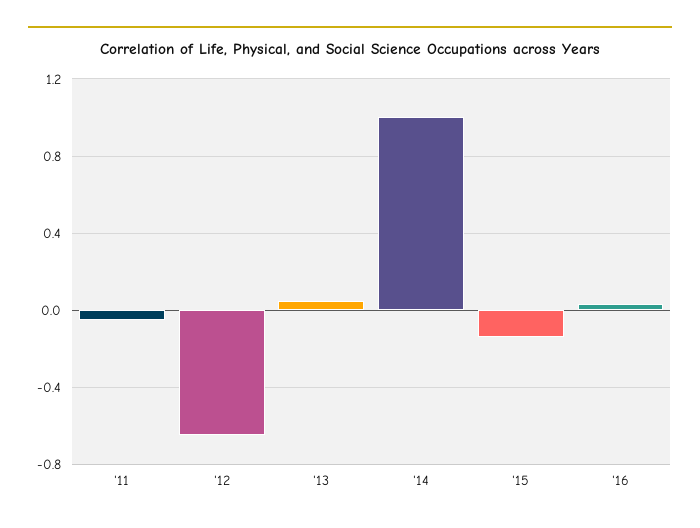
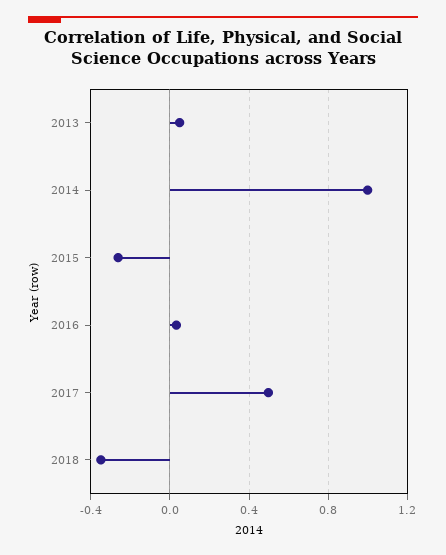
'11: -0.05 -> none
'12: -0.65 -> none
'15: -0.15 -> -0.25
2017: none -> 0.5
2018: none -> -0.35

